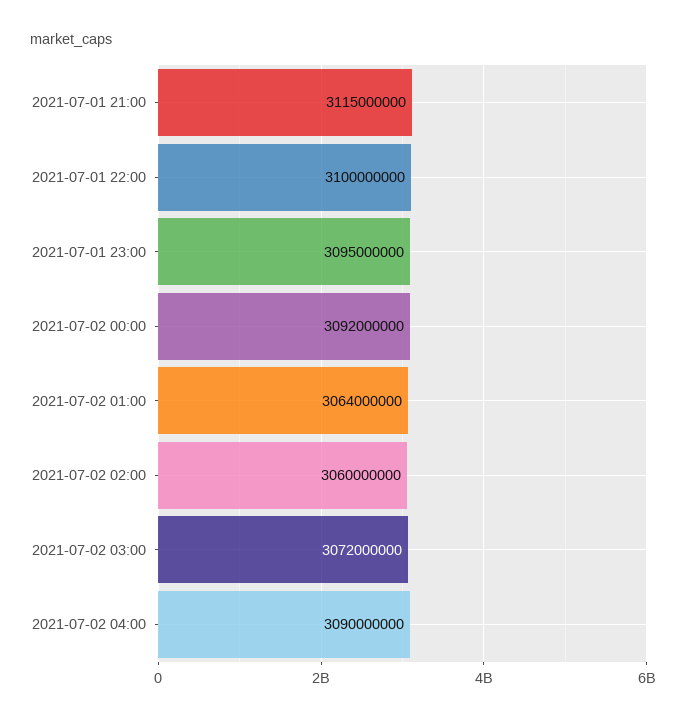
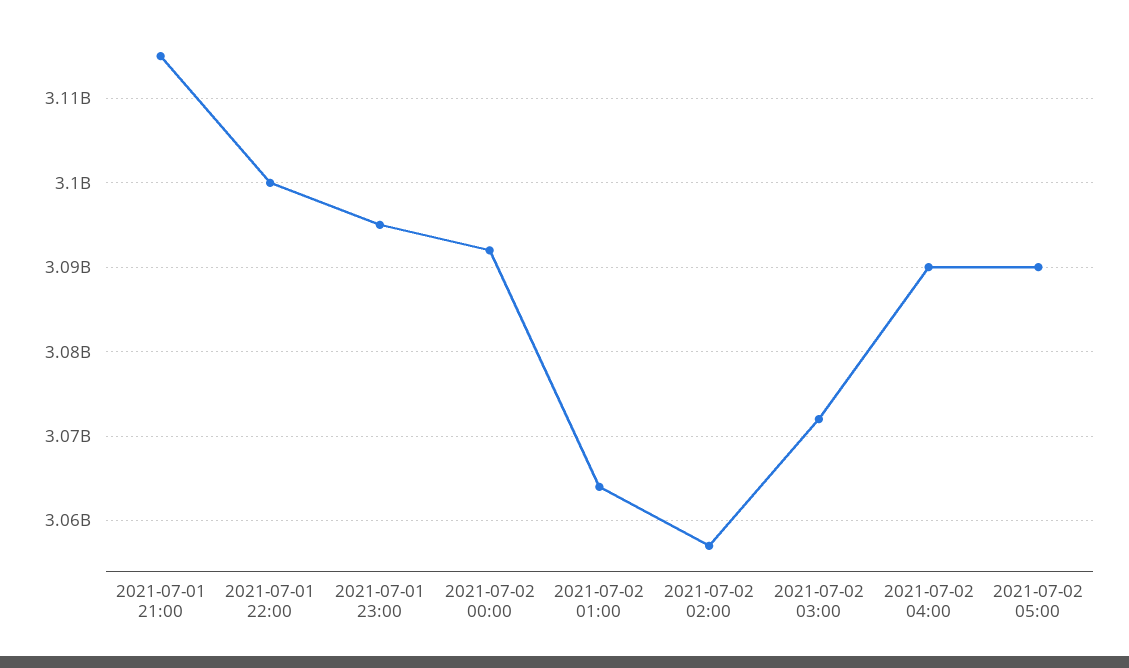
2021-07-02 02:00: 3060000000 -> 3057000000
2021-07-02 05:00: none -> 3090000000

